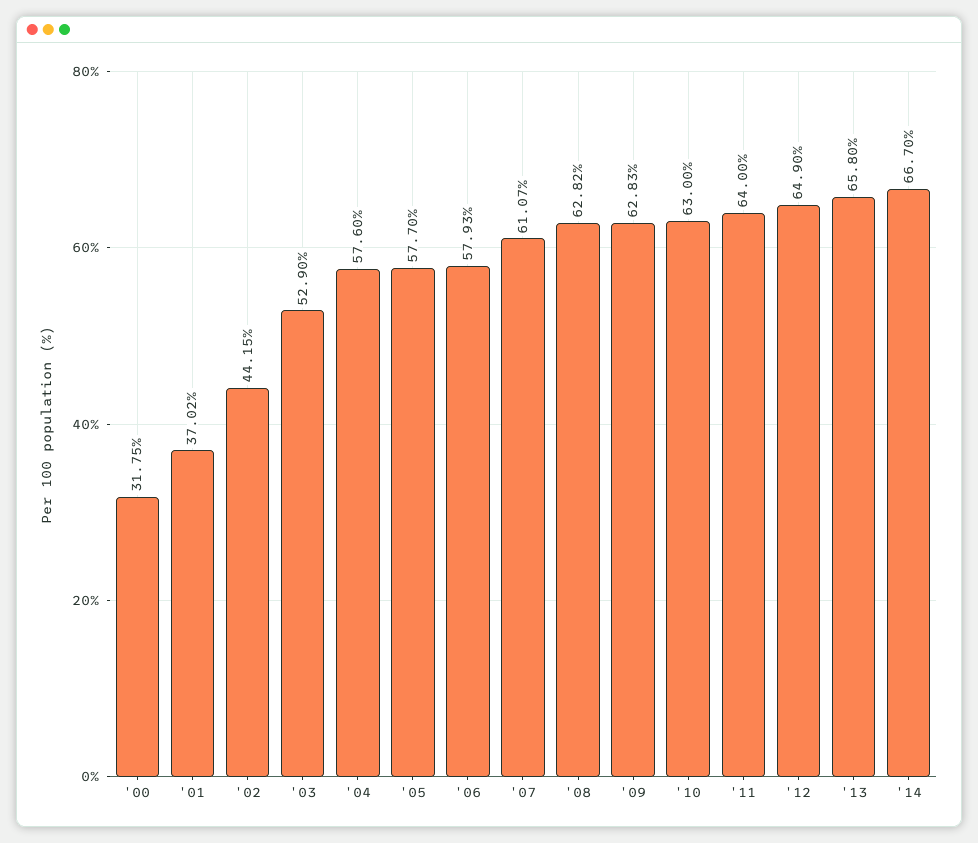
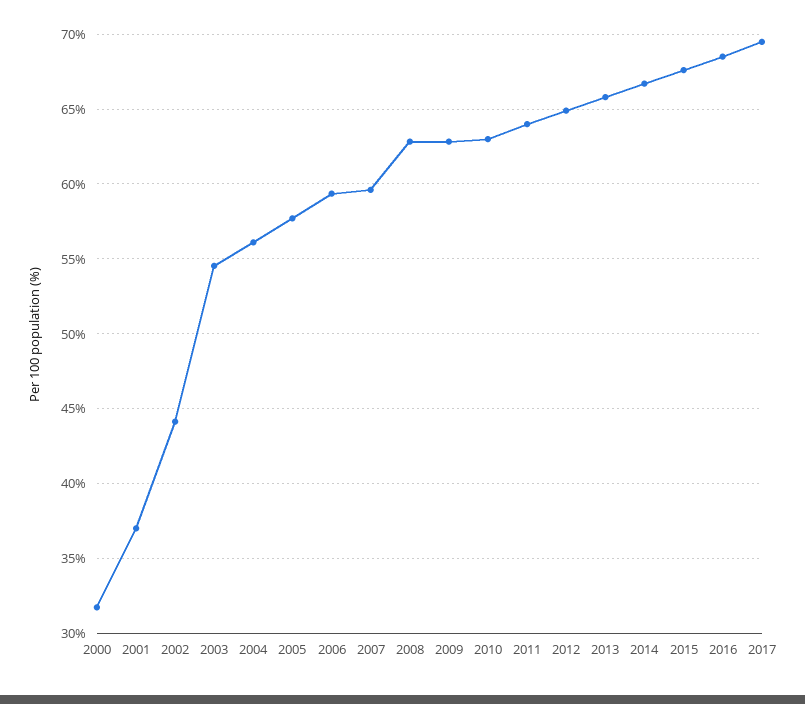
'03: 52.9 -> 54.5
'04: 57.6 -> 56
'06: 57.93 -> 59.5
'07: 61.07 -> 59.5
2015: none -> 67.5
2016: none -> 68.5
2017: none -> 69.5

